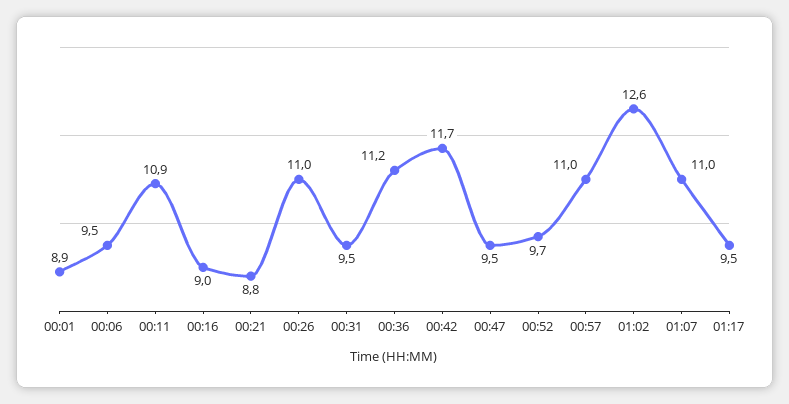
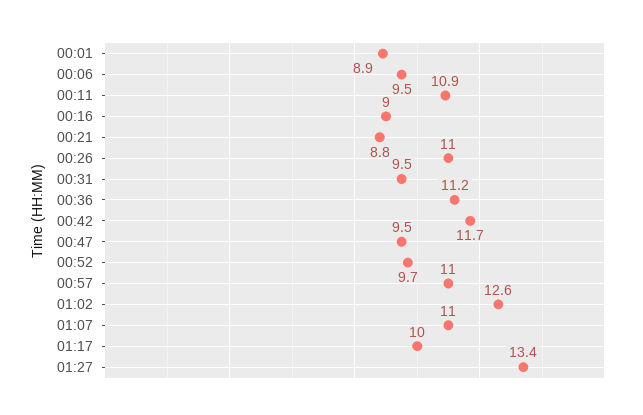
01:17: 9.5 -> 10
01:27: none -> 13.4

